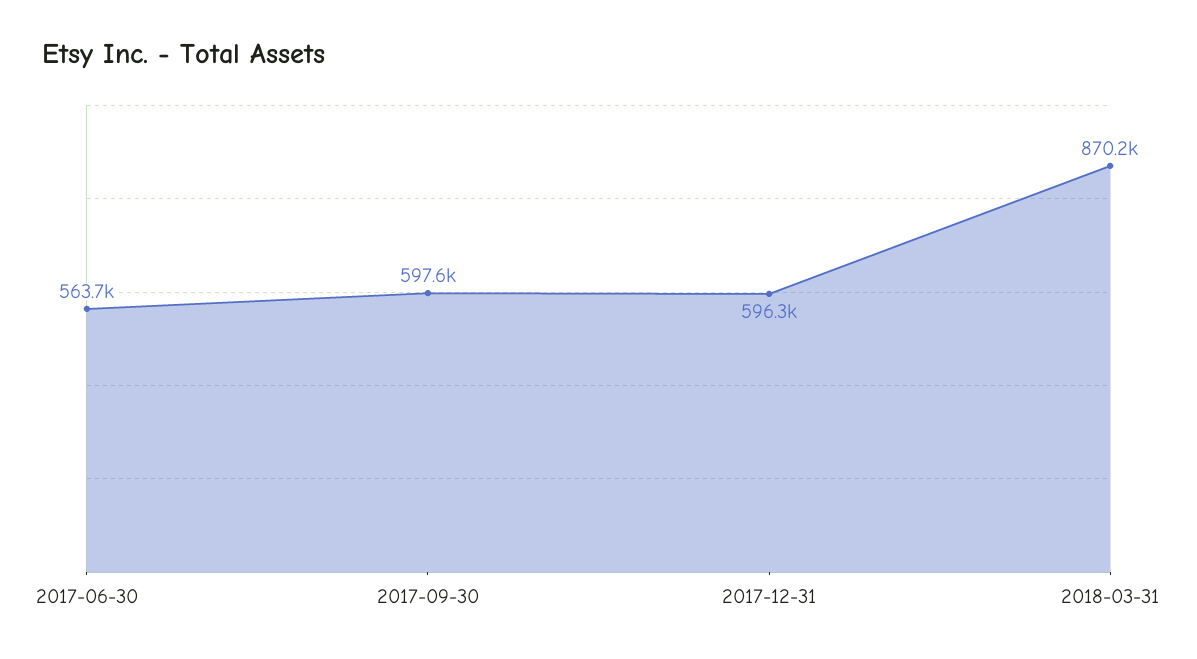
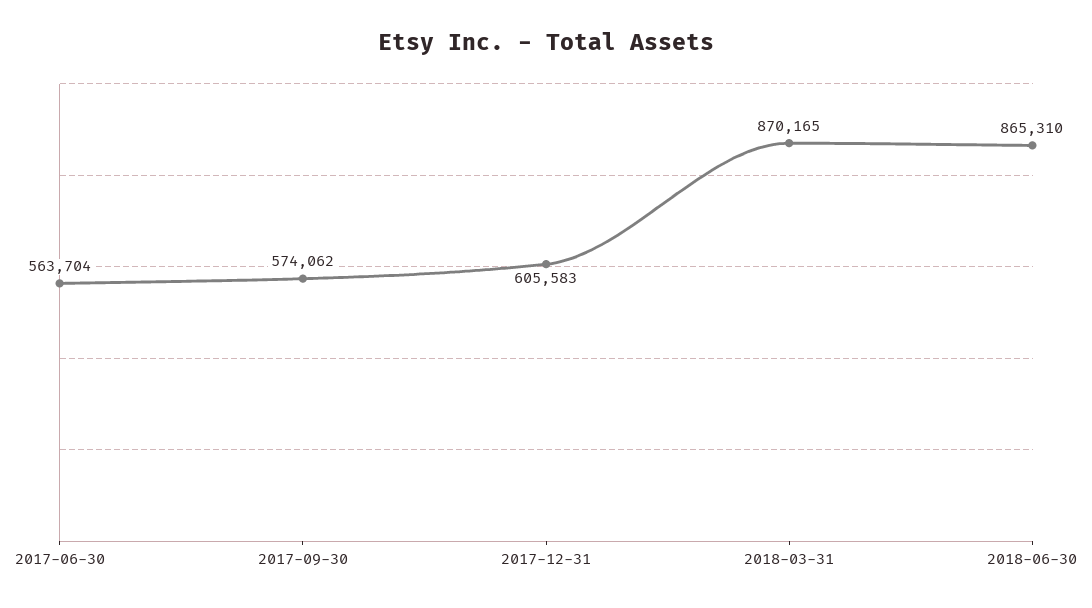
2017-09-30: 597600 -> 574062
2017-12-31: 596300 -> 605583
2018-06-30: none -> 865310

